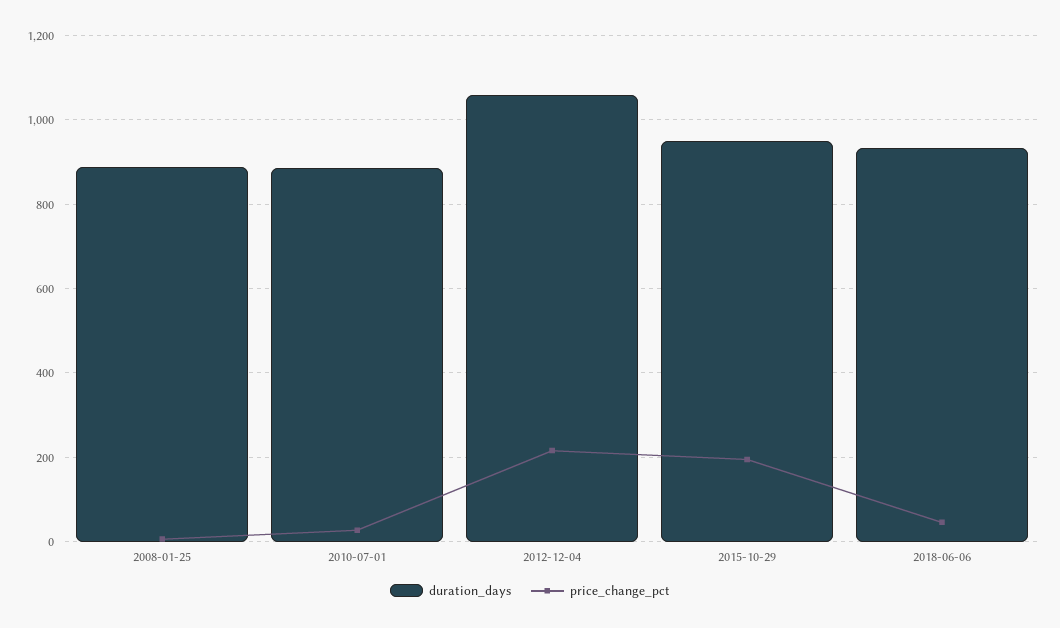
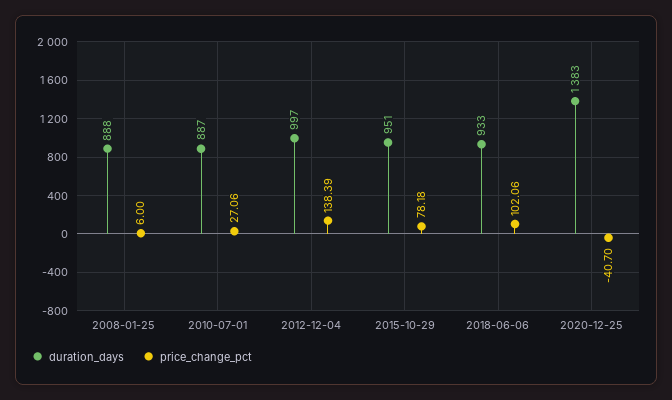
duration_days, 2012-12-04: 1060 -> 997
price_change_pct, 2012-12-04: 220 -> 138.39
price_change_pct, 2015-10-29: 200 -> 78.18
price_change_pct, 2018-06-06: 40 -> 102.06
duration_days, 2020-12-25: none -> 1383
price_change_pct, 2020-12-25: none -> -40.7

